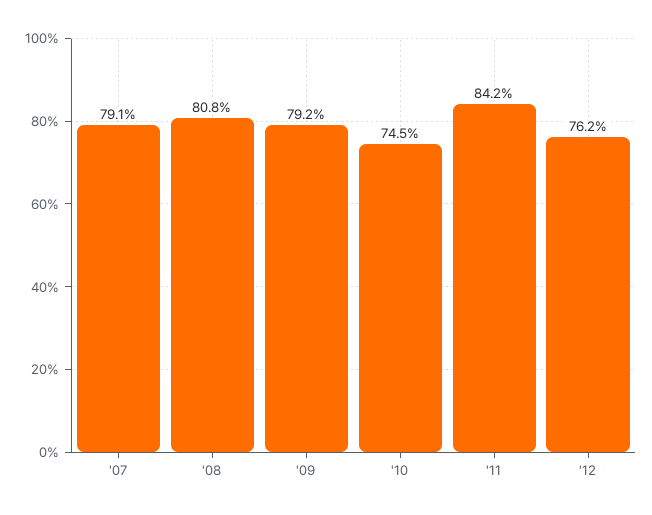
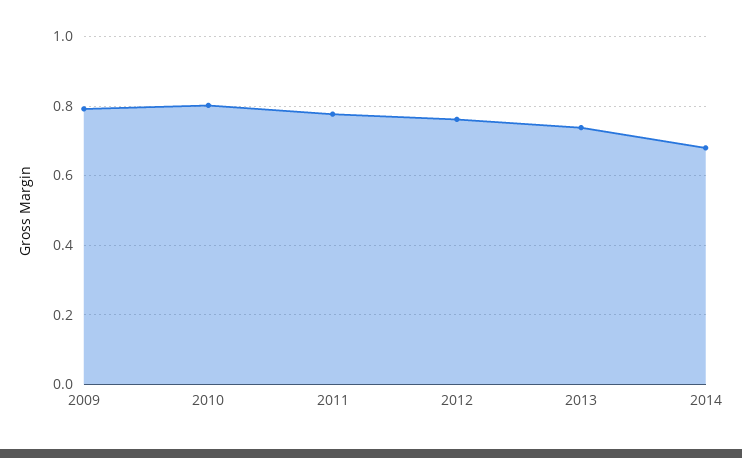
'07: 0.791 -> none
'08: 0.808 -> none
'10: 0.745 -> 0.8
'11: 0.842 -> 0.78
2013: none -> 0.74
2014: none -> 0.68

